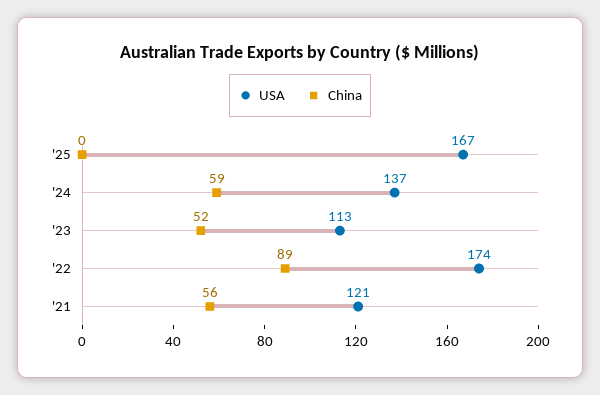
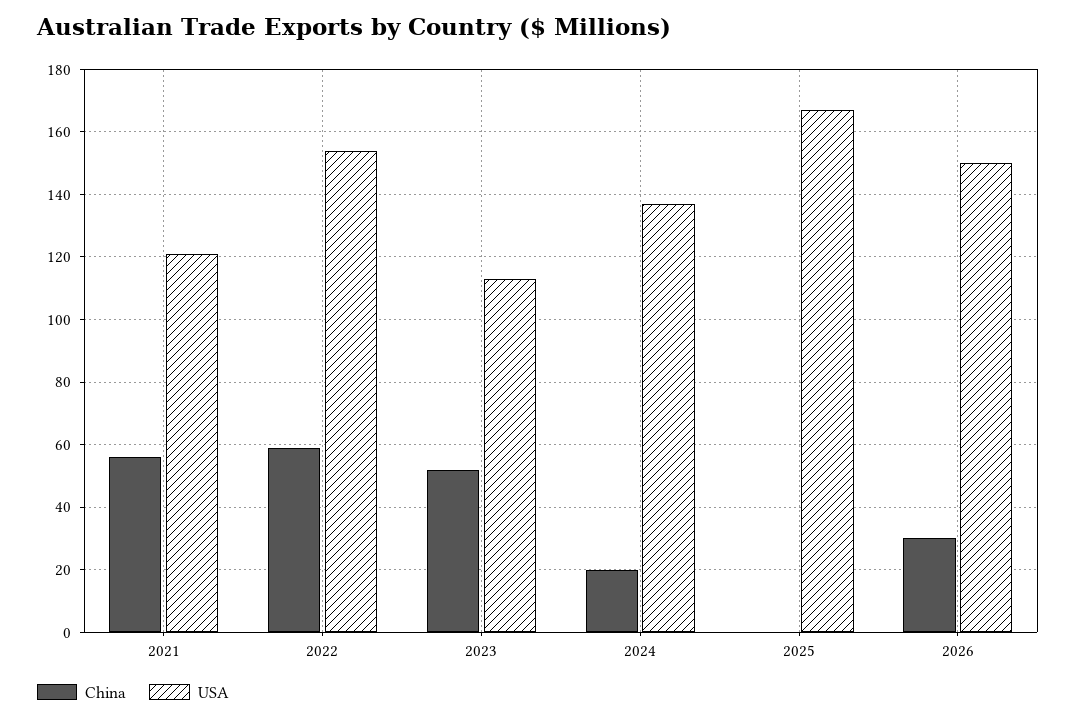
China, '24: 59 -> 20
USA, '22: 174 -> 155
China, '22: 89 -> 60
China, 2026: none -> 30
USA, 2026: none -> 150

